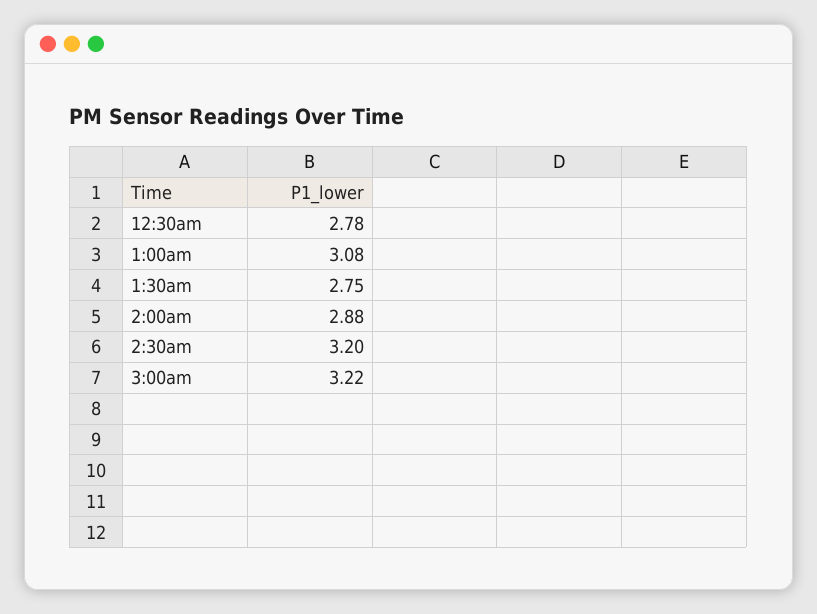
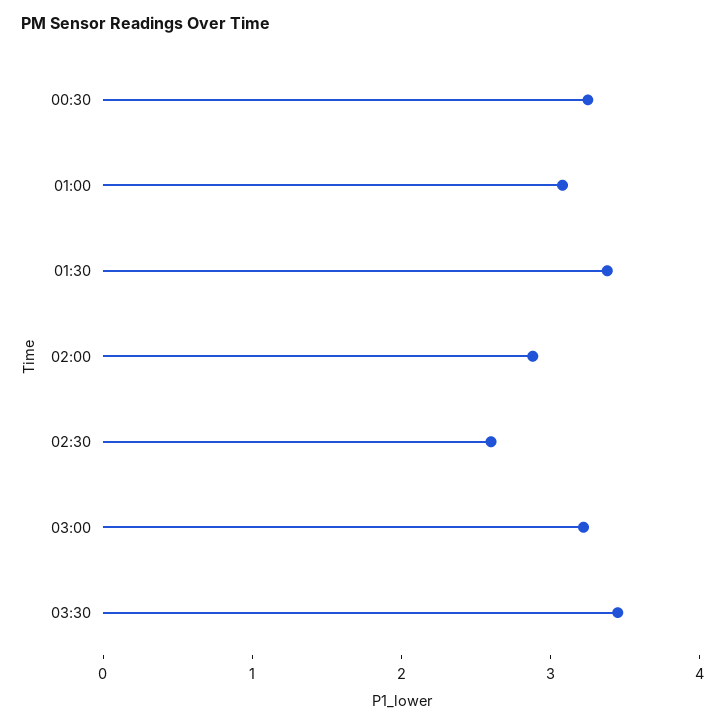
12:30am: 2.78 -> 3.2
1:30am: 2.75 -> 3.4
2:30am: 3.2 -> 2.6
03:30: none -> 3.4

